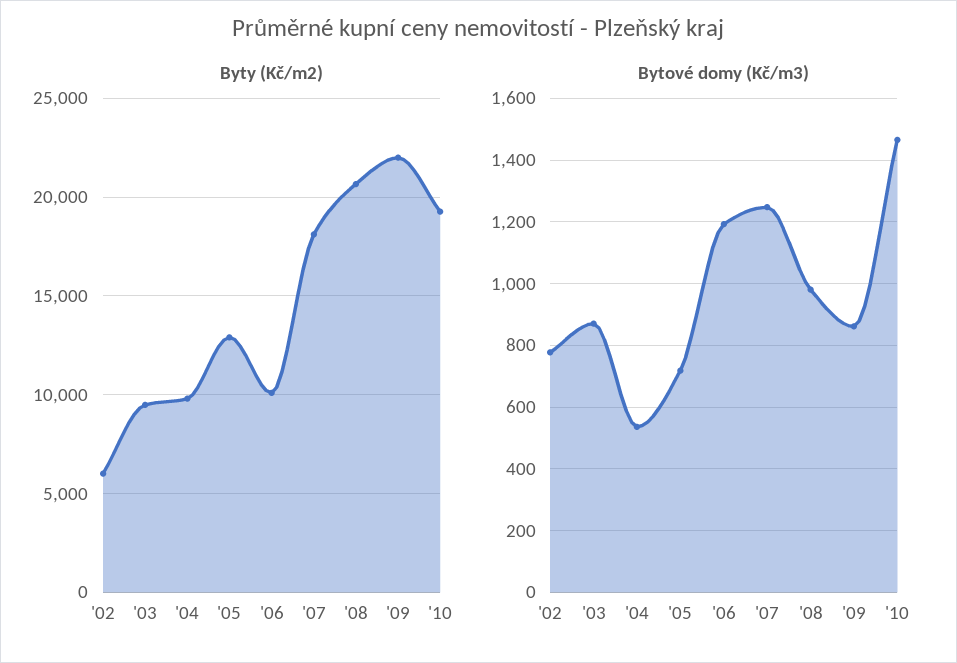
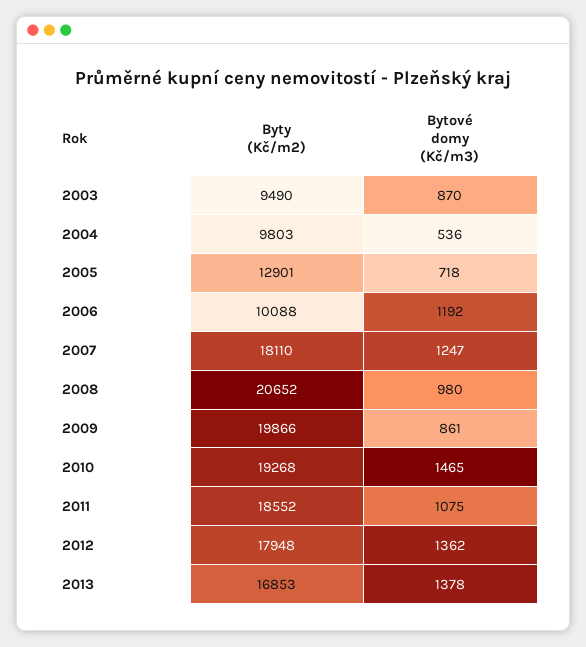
Byty (Kč/m2), '02: 6000 -> none
Byty (Kč/m2), '09: 22000 -> 19866
Bytové domy (Kč/m3), '02: 780 -> none
Byty (Kč/m2), 2011: none -> 18552
Bytové domy (Kč/m3), 2011: none -> 1075
Byty (Kč/m2), 2012: none -> 17948
Bytové domy (Kč/m3), 2012: none -> 1362
Byty (Kč/m2), 2013: none -> 16853
Bytové domy (Kč/m3), 2013: none -> 1378

